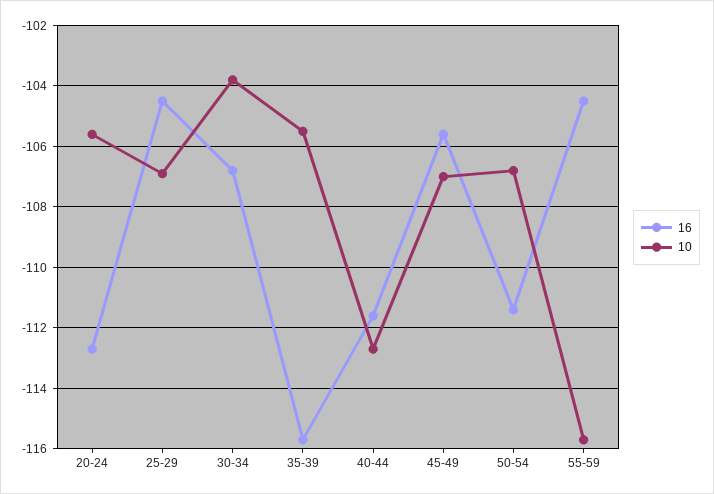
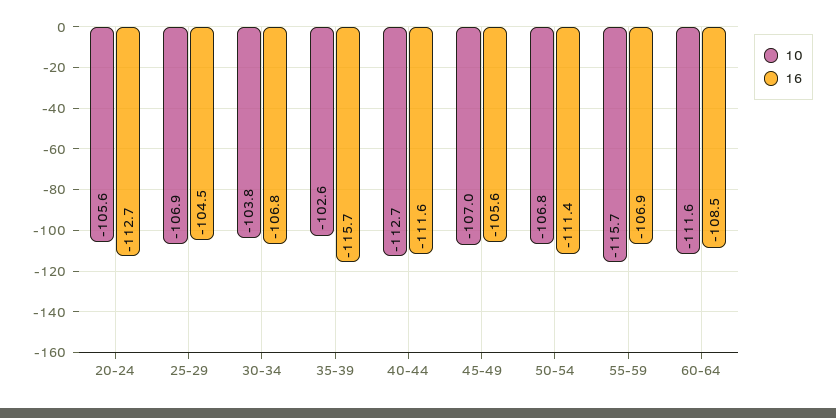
10, 35-39: -105.5 -> -102.6
16, 55-59: -104.5 -> -106.9
10, 60-64: none -> -111.6
16, 60-64: none -> -108.5

